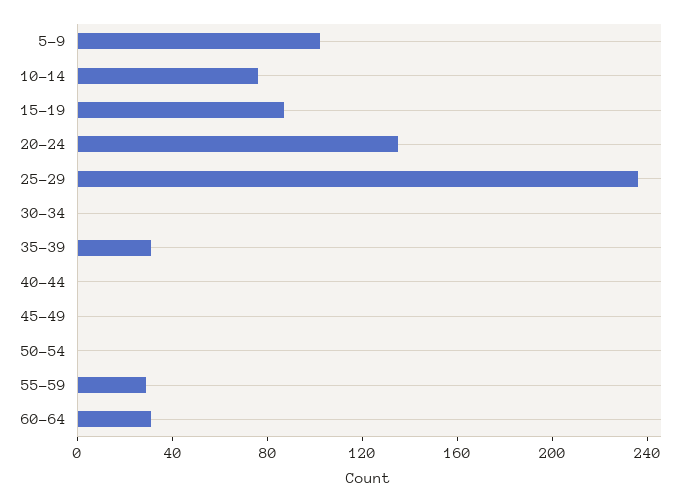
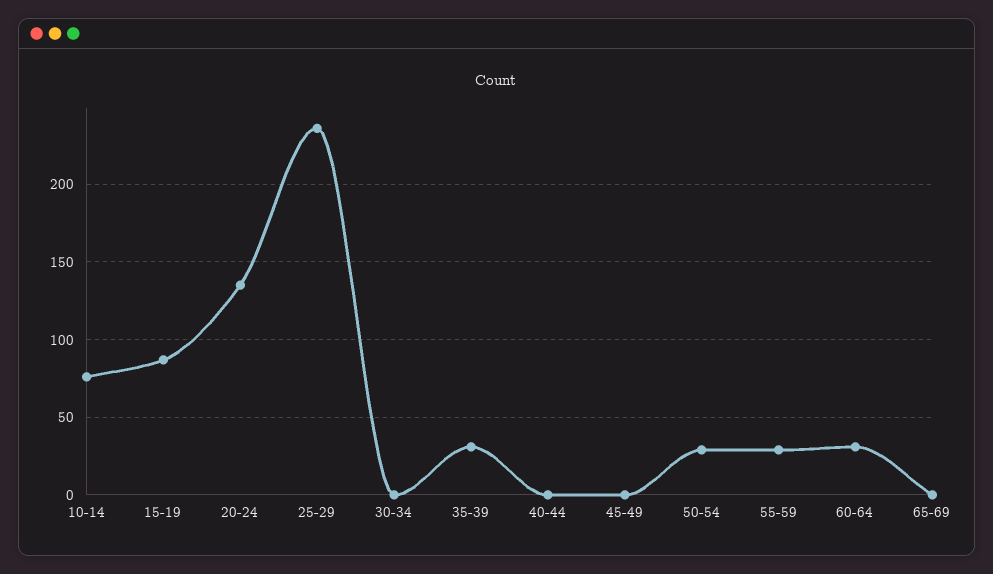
5-9: 100 -> none
50-54: 0 -> 30
65-69: none -> 0

